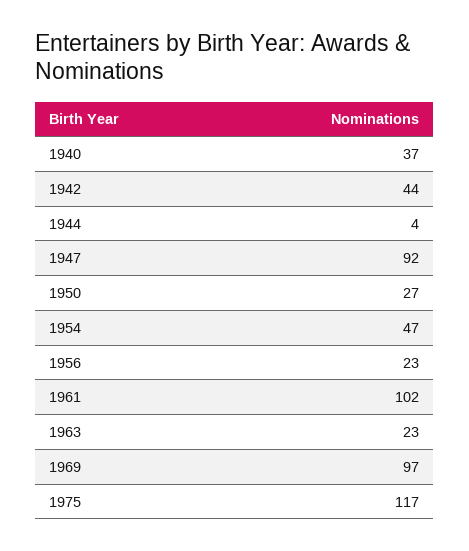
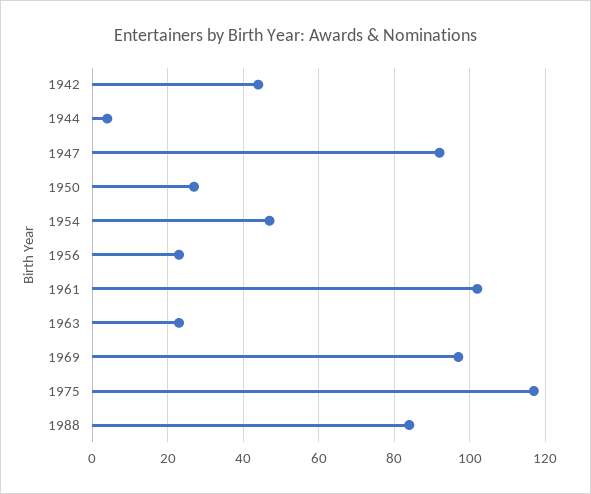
1940: 37 -> none
1988: none -> 85

